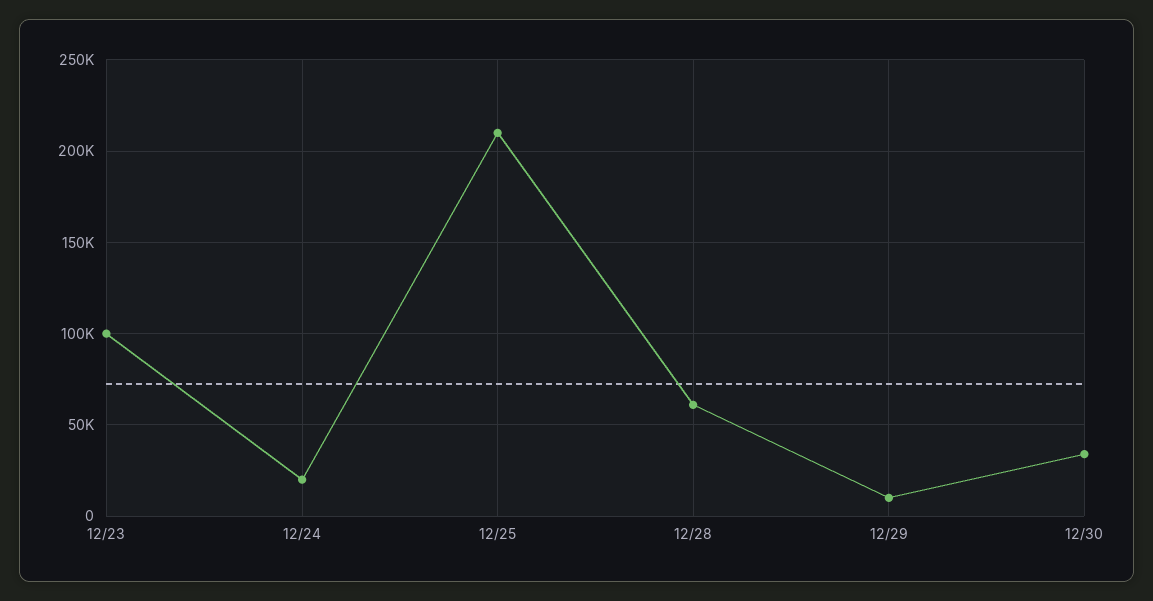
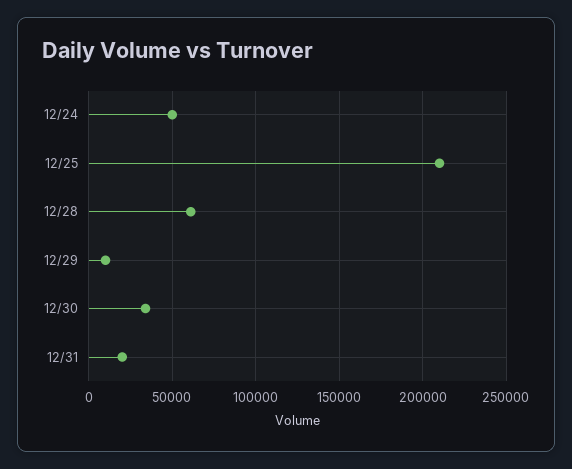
12/23: 100000 -> none
12/24: 20000 -> 50000
12/31: none -> 20000

